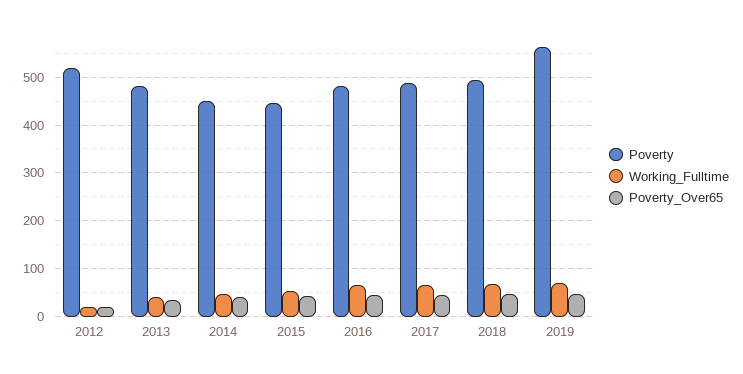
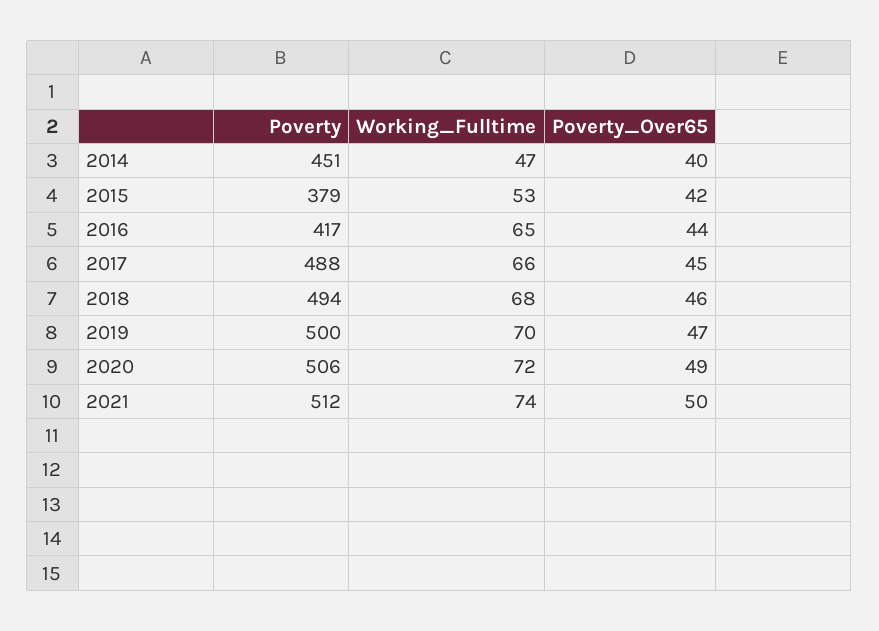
Poverty, 2012: 520 -> none
Working_Fulltime, 2012: 20 -> none
Poverty_Over65, 2012: 20 -> none
Poverty, 2013: 480 -> none
Working_Fulltime, 2013: 40 -> none
Poverty_Over65, 2013: 40 -> none
Poverty, 2015: 440 -> 379
Poverty, 2016: 480 -> 417
Poverty, 2019: 560 -> 500
Poverty, 2020: none -> 506
Working_Fulltime, 2020: none -> 72
Poverty_Over65, 2020: none -> 49
Poverty, 2021: none -> 512
Working_Fulltime, 2021: none -> 74
Poverty_Over65, 2021: none -> 50

